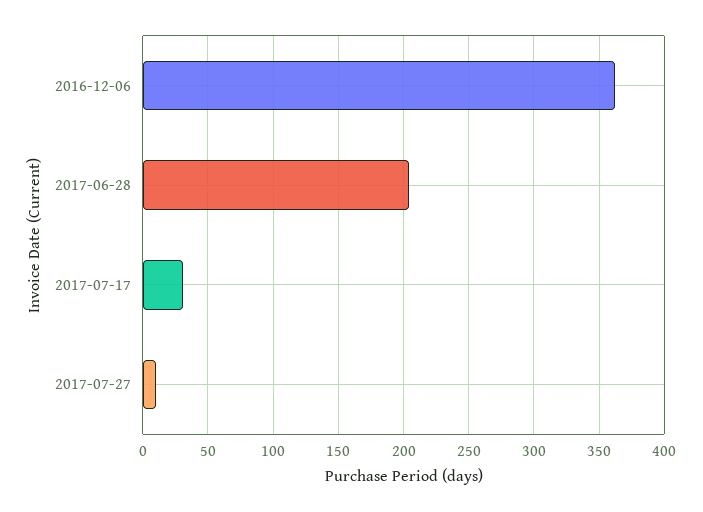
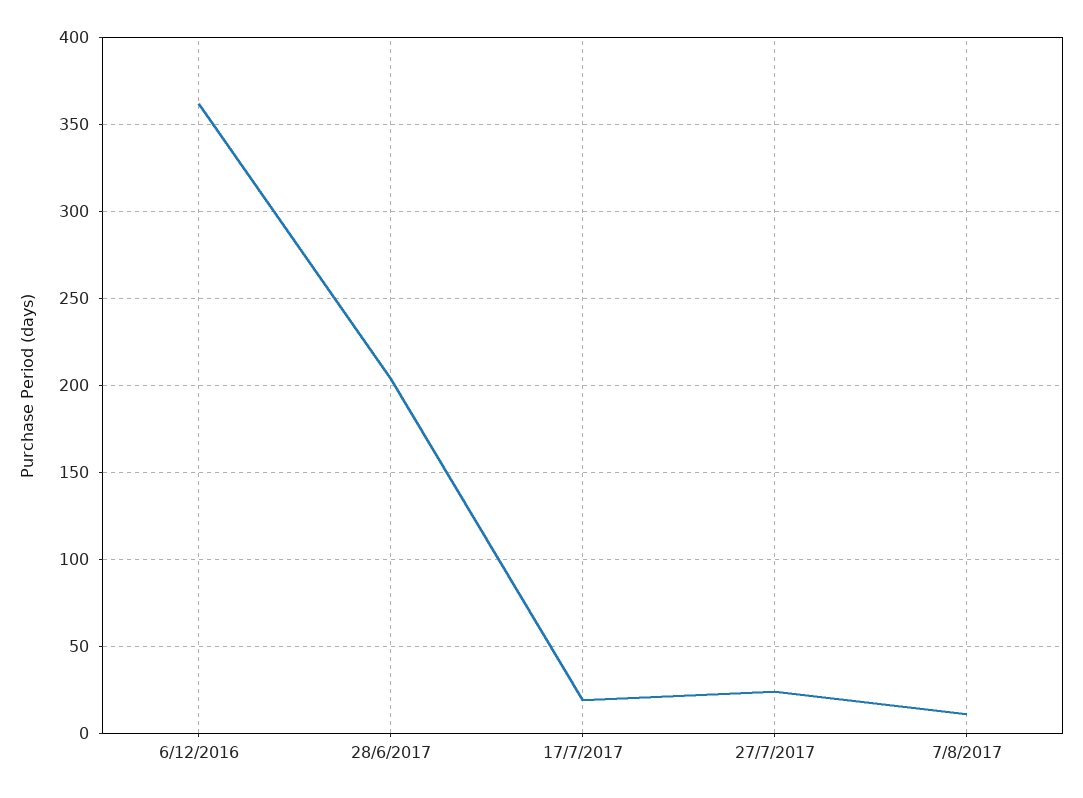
2017-07-17: 30 -> 20
2017-07-27: 10 -> 25
7/8/2017: none -> 10

